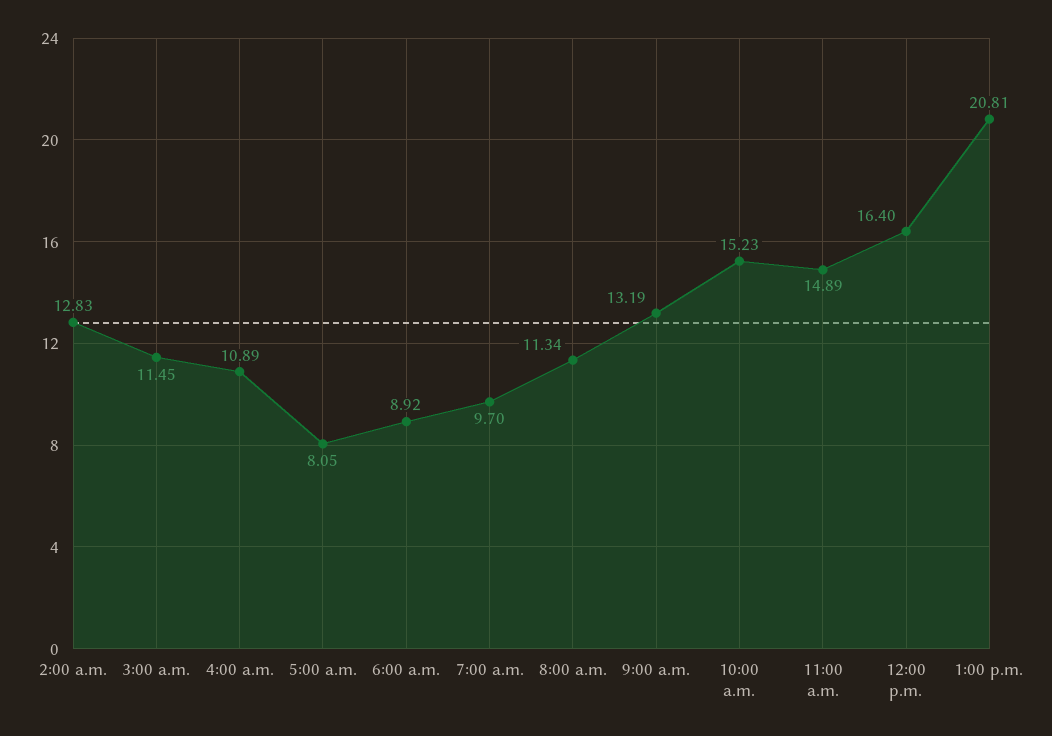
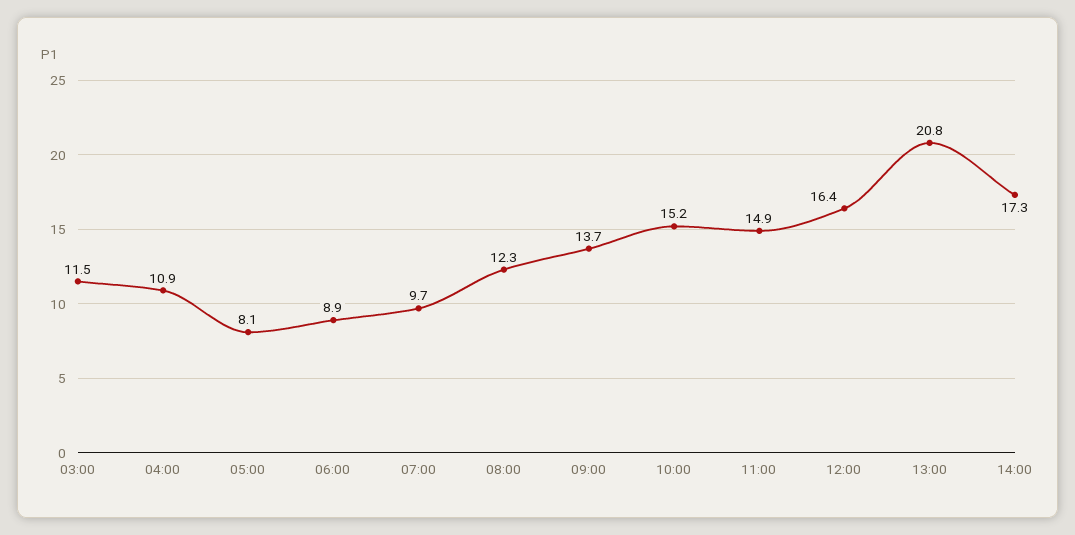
2:00 a.m.: 12.83 -> none
8:00 a.m.: 11.34 -> 12.3
9:00 a.m.: 13.19 -> 13.7
14:00: none -> 17.3

